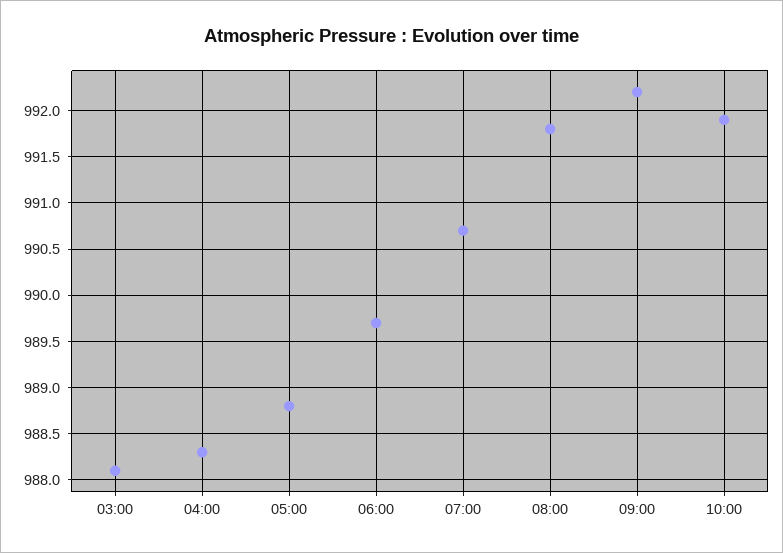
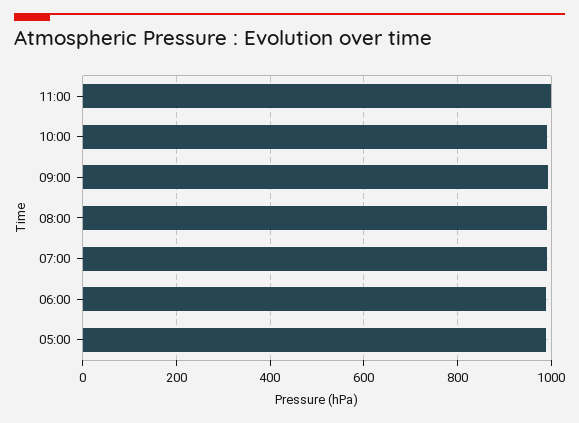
03:00: 988.1 -> none
04:00: 988.3 -> none
11:00: none -> 1000

